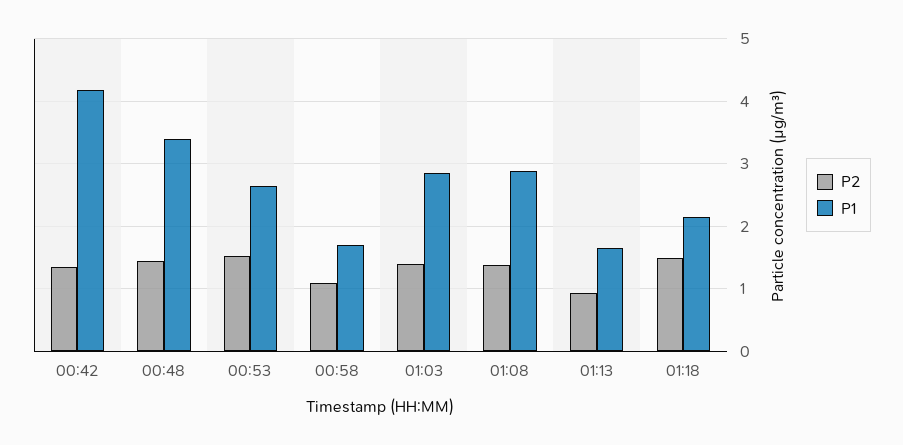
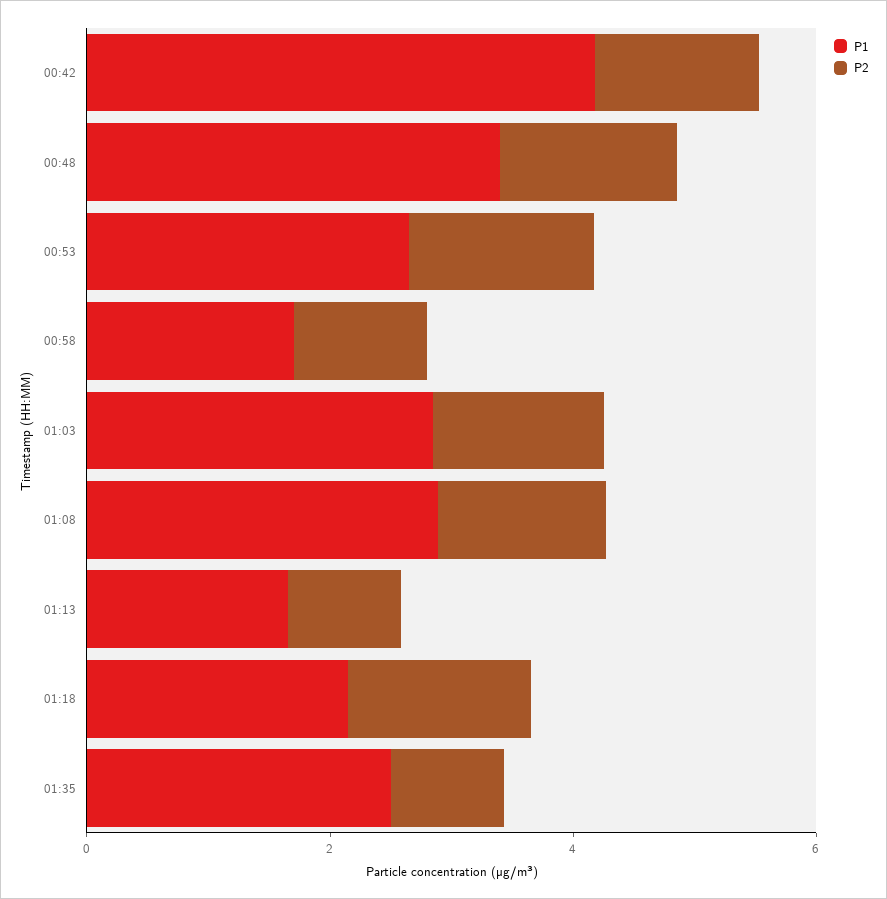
P1, 01:35: none -> 2.5
P2, 01:35: none -> 1

